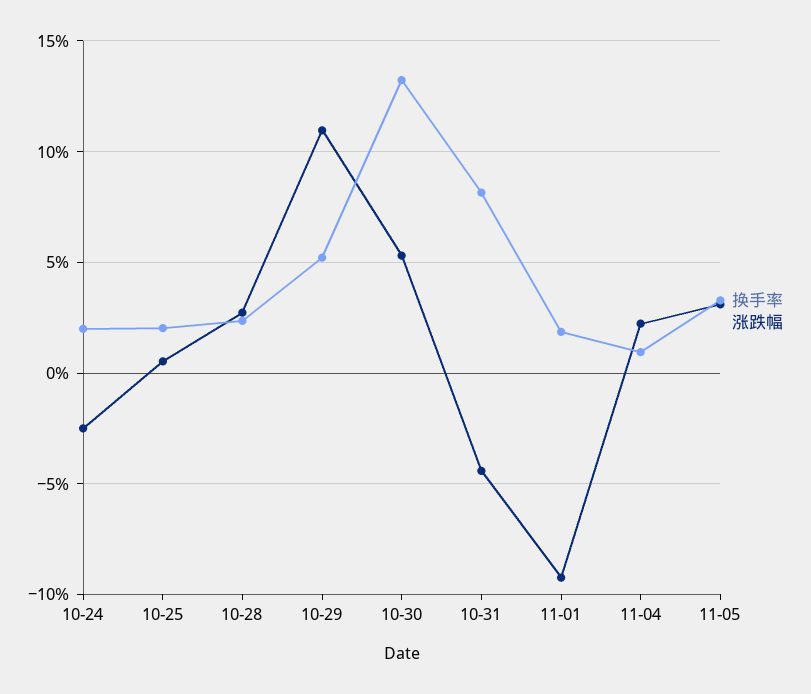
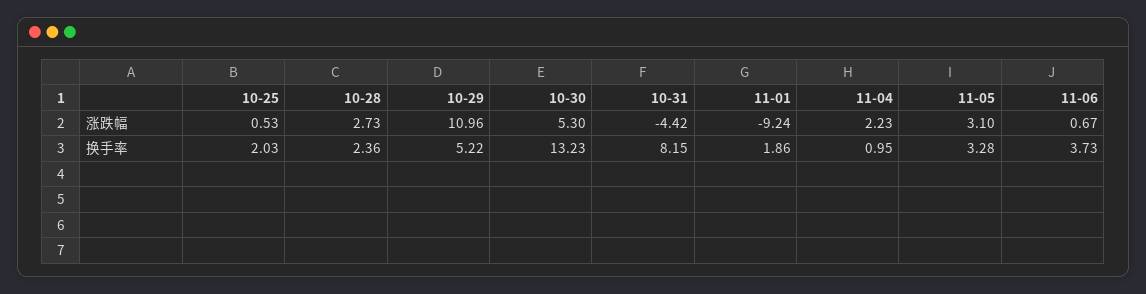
换手率, 10-24: 2 -> none
涨跌幅, 10-24: -2.5 -> none
涨跌幅, 11-06: none -> 0.67
换手率, 11-06: none -> 3.73

